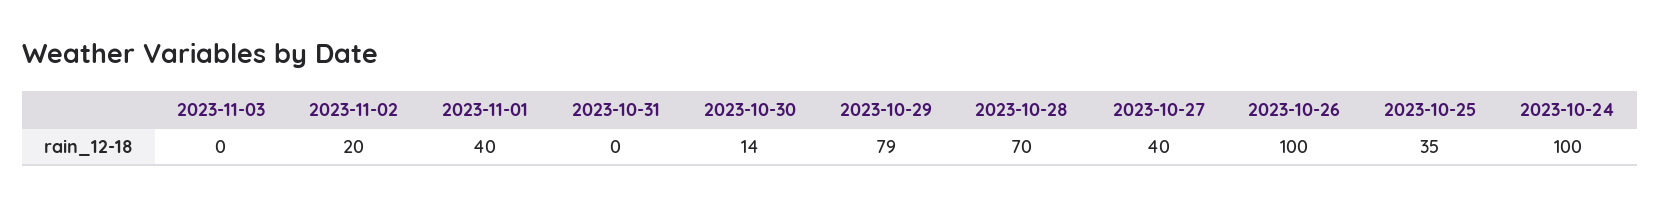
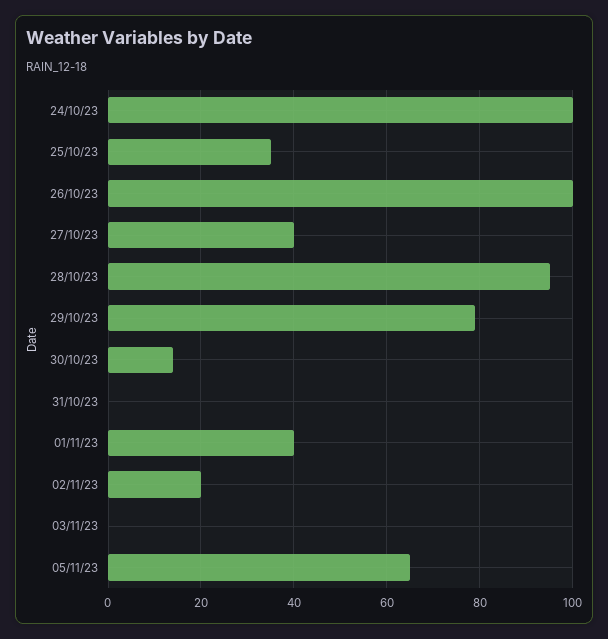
2023-10-28: 70 -> 95
05/11/23: none -> 65

